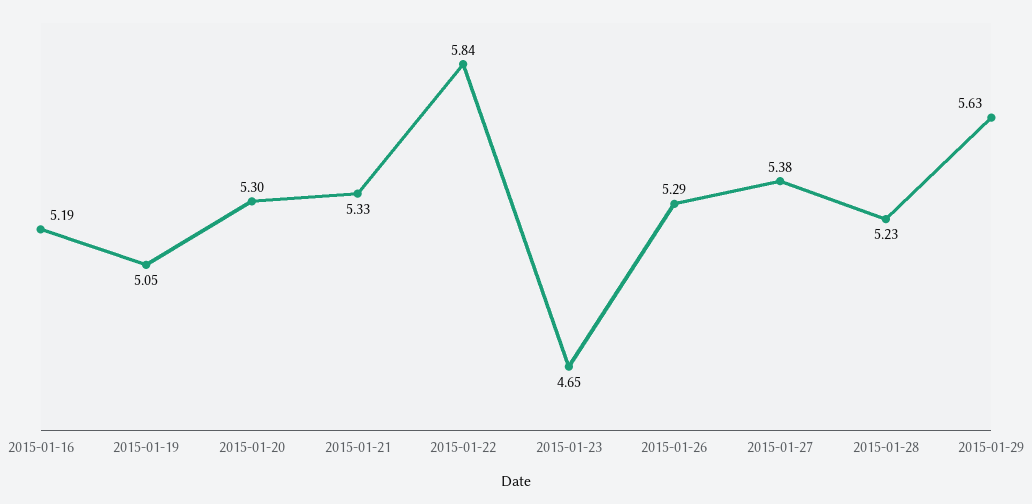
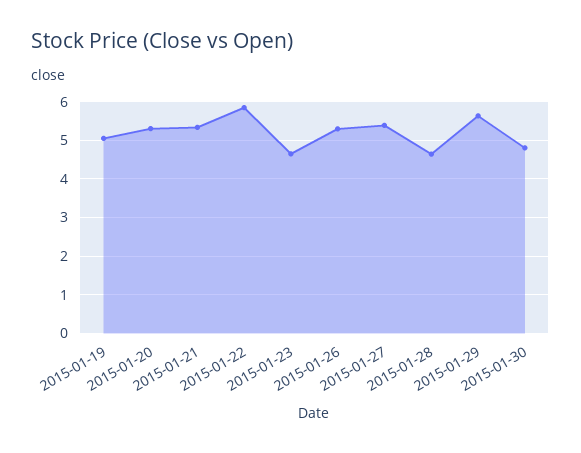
2015-01-16: 5.19 -> none
2015-01-28: 5.23 -> 4.6
2015-01-30: none -> 4.8

